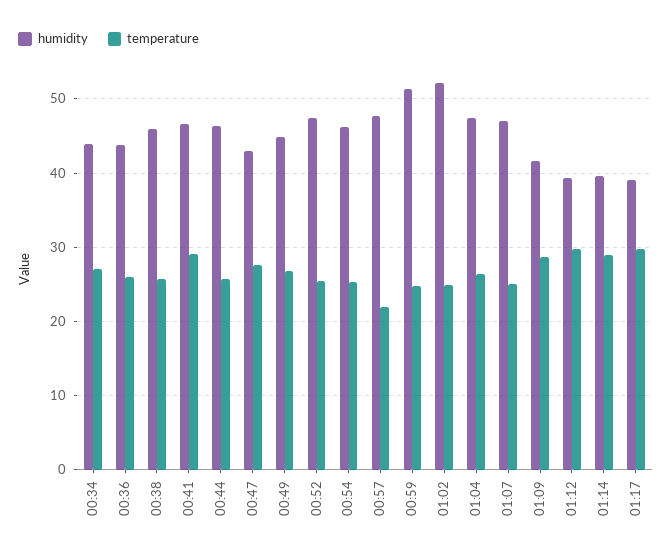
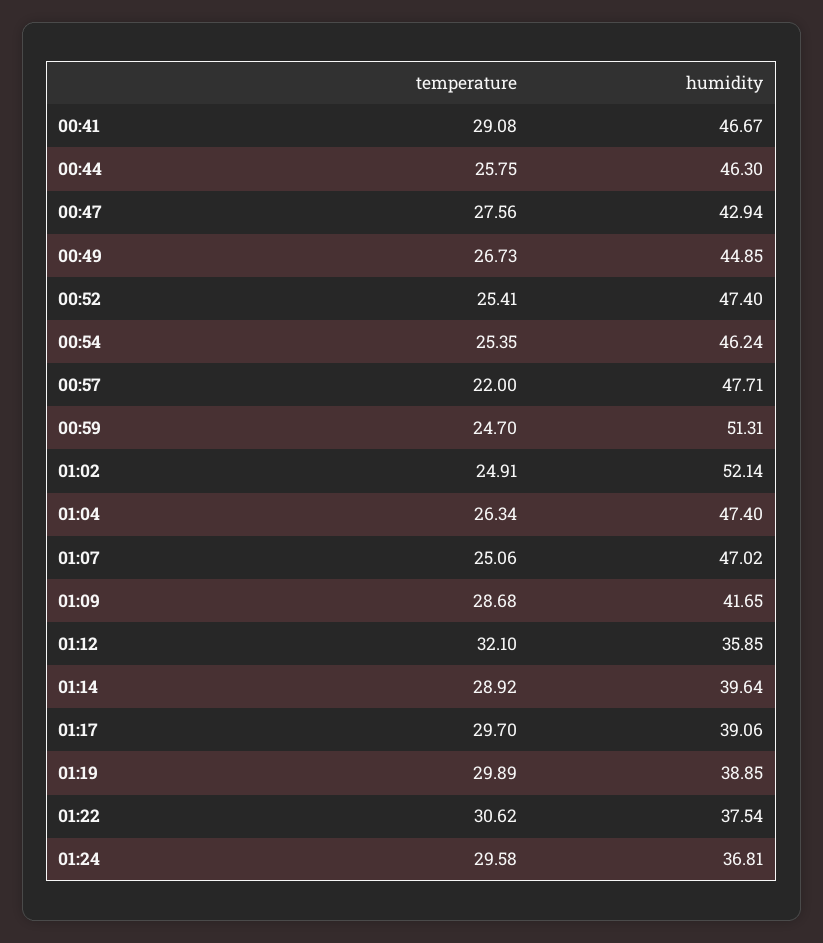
humidity, 00:34: 44 -> none
temperature, 00:34: 27 -> none
humidity, 00:36: 44 -> none
temperature, 00:36: 26 -> none
humidity, 00:38: 46 -> none
temperature, 00:38: 26 -> none
humidity, 01:12: 39 -> 35.85
temperature, 01:12: 30 -> 32.1
temperature, 01:19: none -> 29.89
humidity, 01:19: none -> 38.85
temperature, 01:22: none -> 30.62
humidity, 01:22: none -> 37.54
temperature, 01:24: none -> 29.58
humidity, 01:24: none -> 36.81

